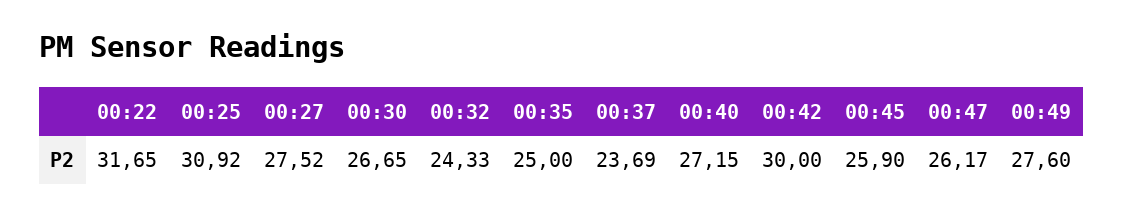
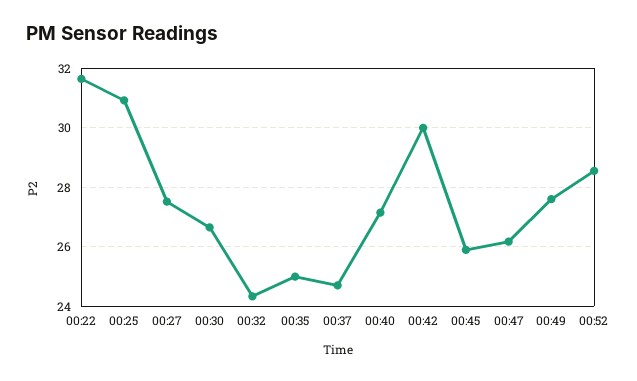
00:37: 23.69 -> 24.75
00:52: none -> 28.5

